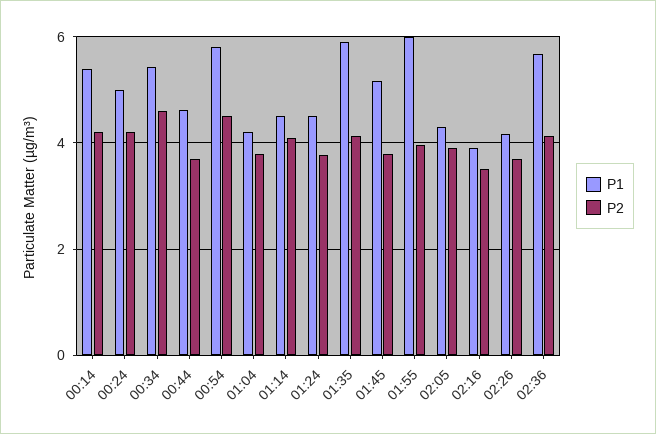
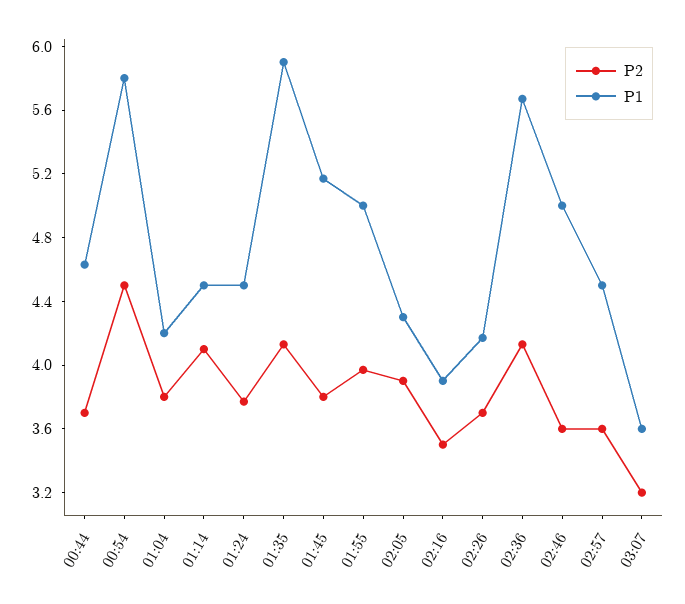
P1, 00:14: 5.4 -> none
P2, 00:14: 4.2 -> none
P1, 00:24: 5 -> none
P2, 00:24: 4.2 -> none
P1, 00:34: 5.4 -> none
P2, 00:34: 4.6 -> none
P1, 01:55: 6 -> 5
P2, 02:46: none -> 3.6
P1, 02:46: none -> 5
P2, 02:57: none -> 3.6
P1, 02:57: none -> 4.5
P2, 03:07: none -> 3.2
P1, 03:07: none -> 3.6

